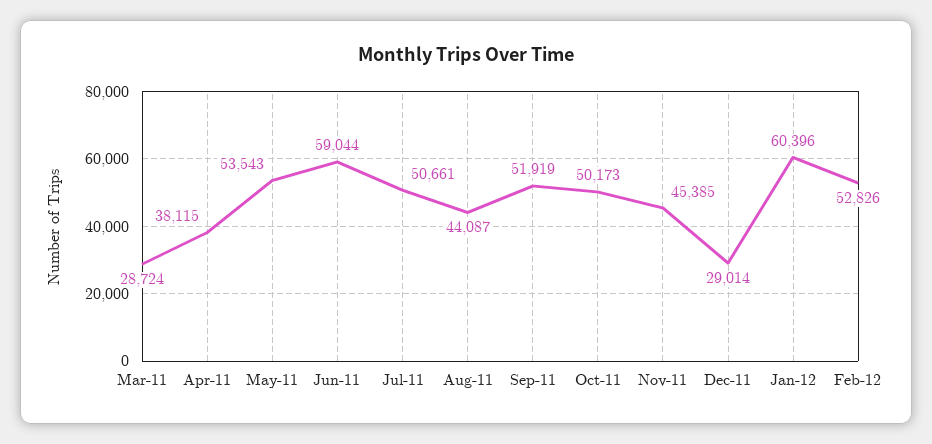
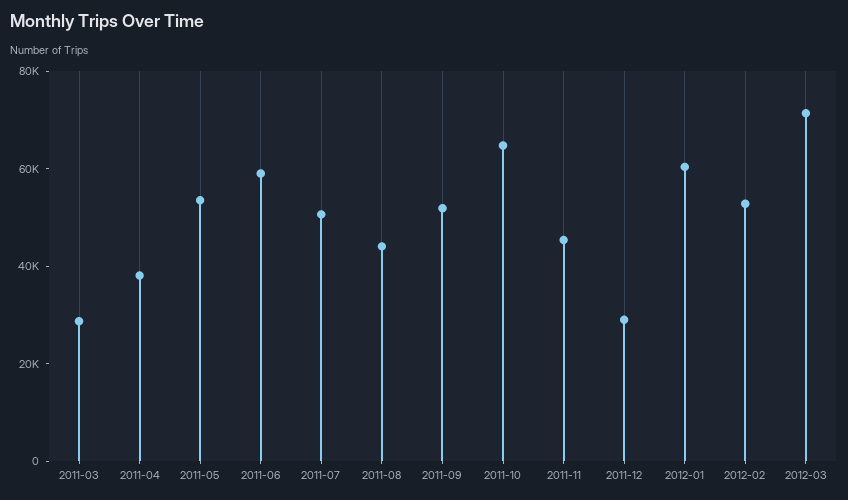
Oct-11: 50173 -> 65000
2012-03: none -> 70000

